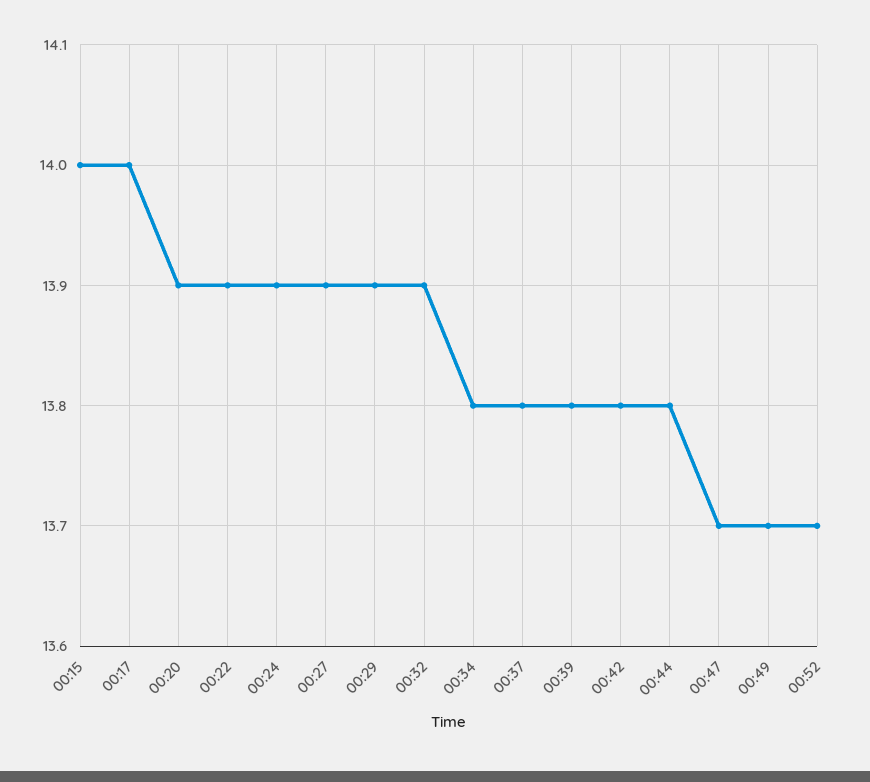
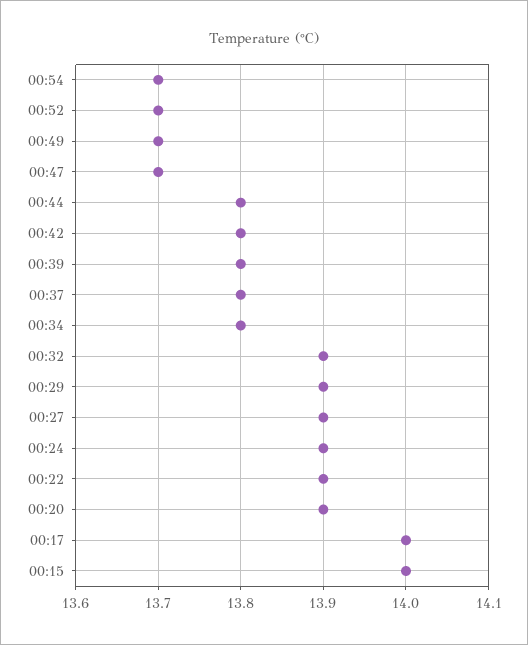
00:54: none -> 13.7

